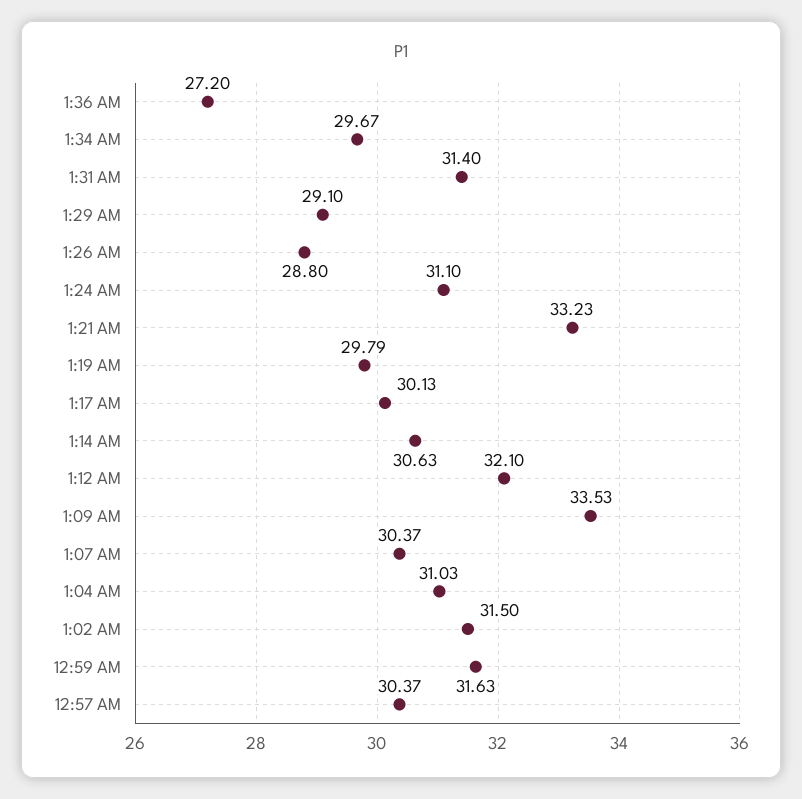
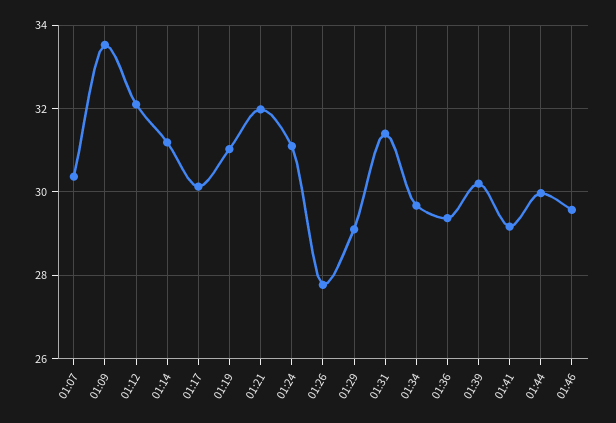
1:36 AM: 27.2 -> 29.4
1:26 AM: 28.8 -> 27.8
1:21 AM: 33.23 -> 32
1:19 AM: 29.79 -> 31
1:14 AM: 30.63 -> 31.2
1:04 AM: 31.03 -> none
1:02 AM: 31.5 -> none
12:59 AM: 31.63 -> none
12:57 AM: 30.37 -> none
01:39: none -> 30.2
01:41: none -> 29.2
01:44: none -> 30
01:46: none -> 29.6

